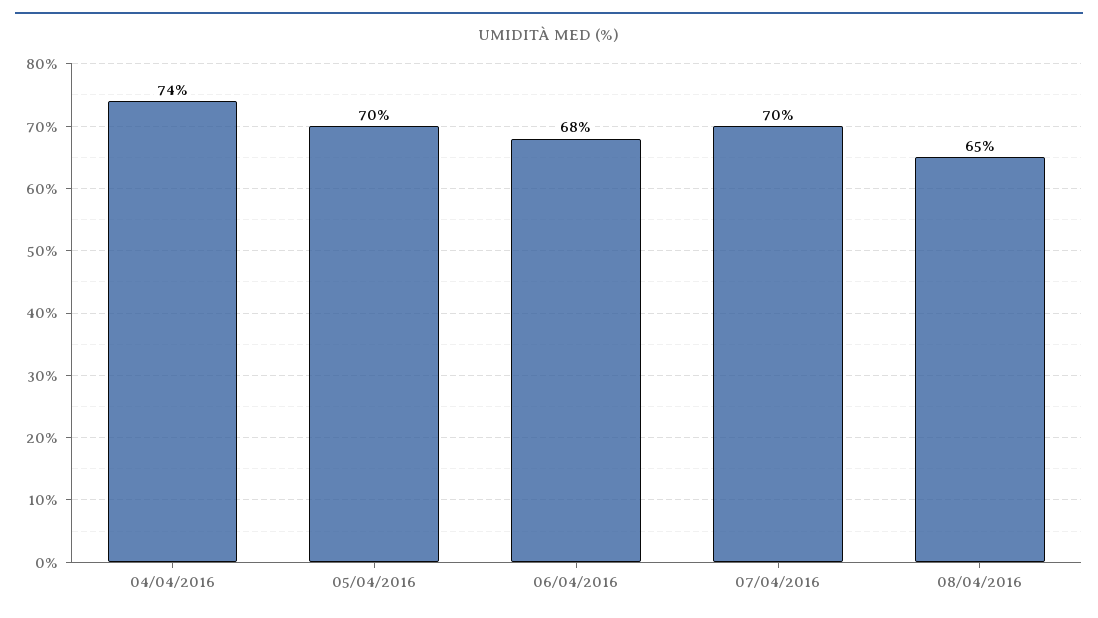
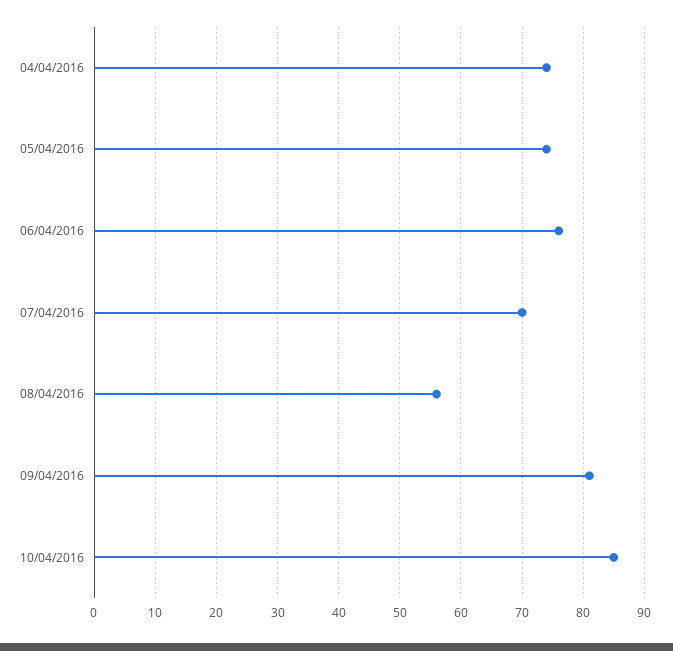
05/04/2016: 70 -> 74
06/04/2016: 68 -> 76
08/04/2016: 65 -> 56
09/04/2016: none -> 81
10/04/2016: none -> 85

